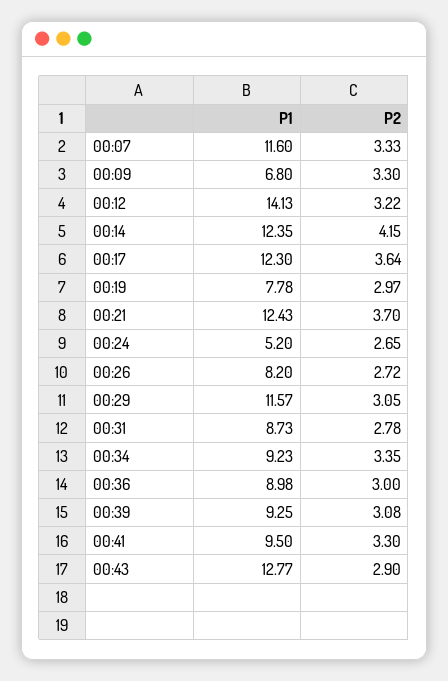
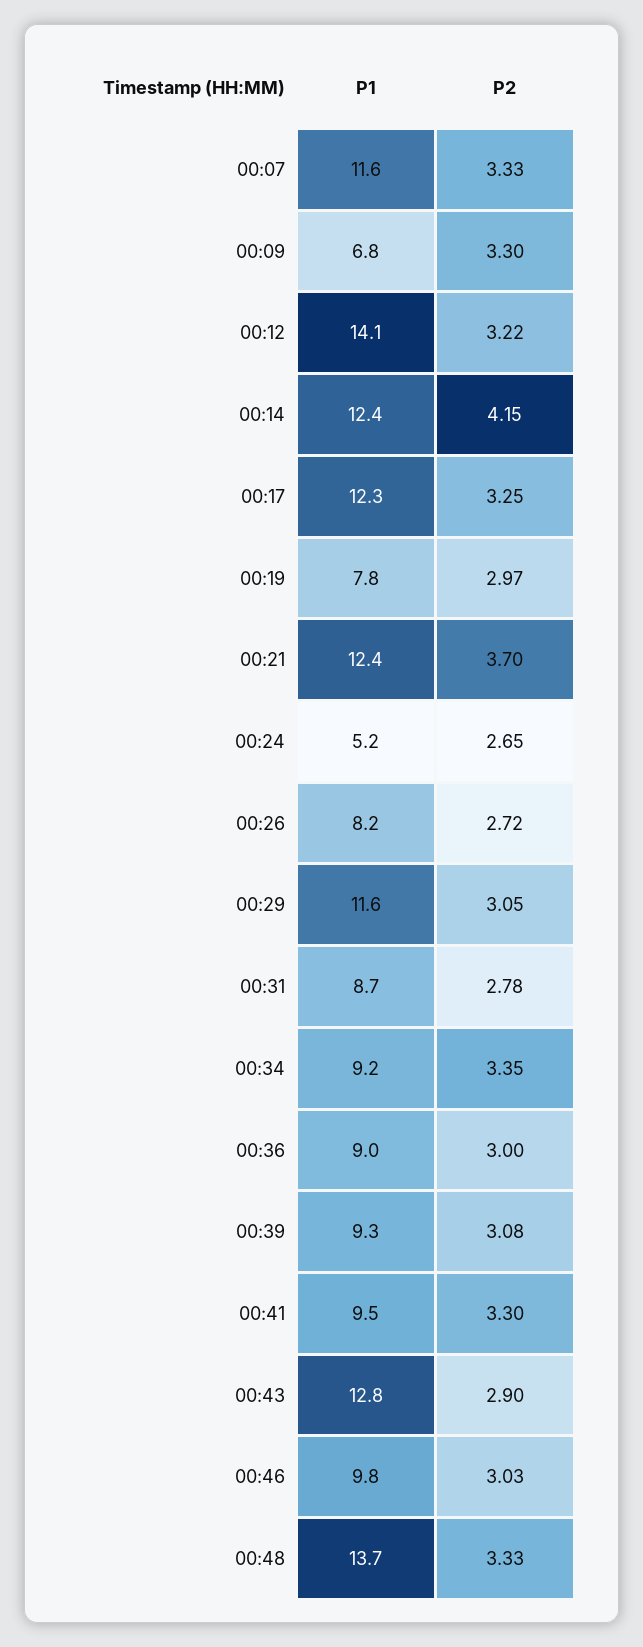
P2, 00:17: 3.64 -> 3.25
P1, 00:46: none -> 9.8
P2, 00:46: none -> 3.03
P1, 00:48: none -> 13.7
P2, 00:48: none -> 3.33

